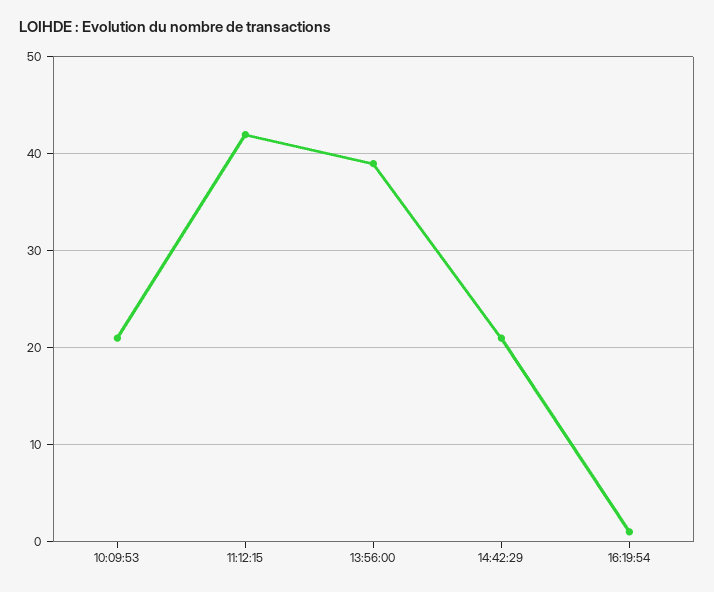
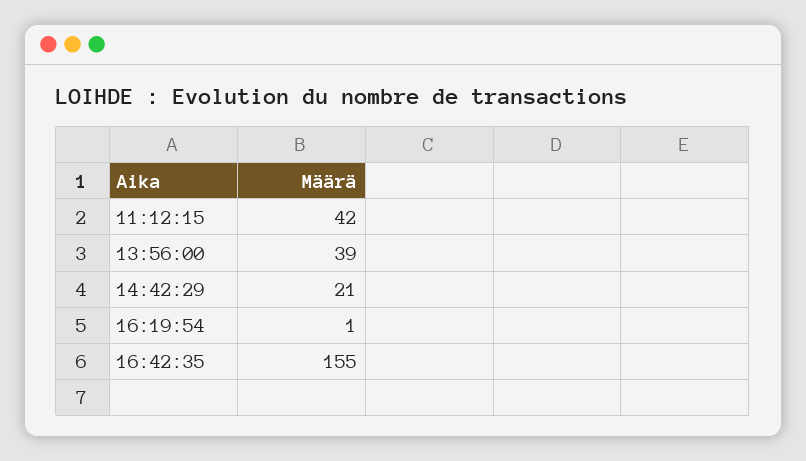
10:09:53: 21 -> none
16:42:35: none -> 155

